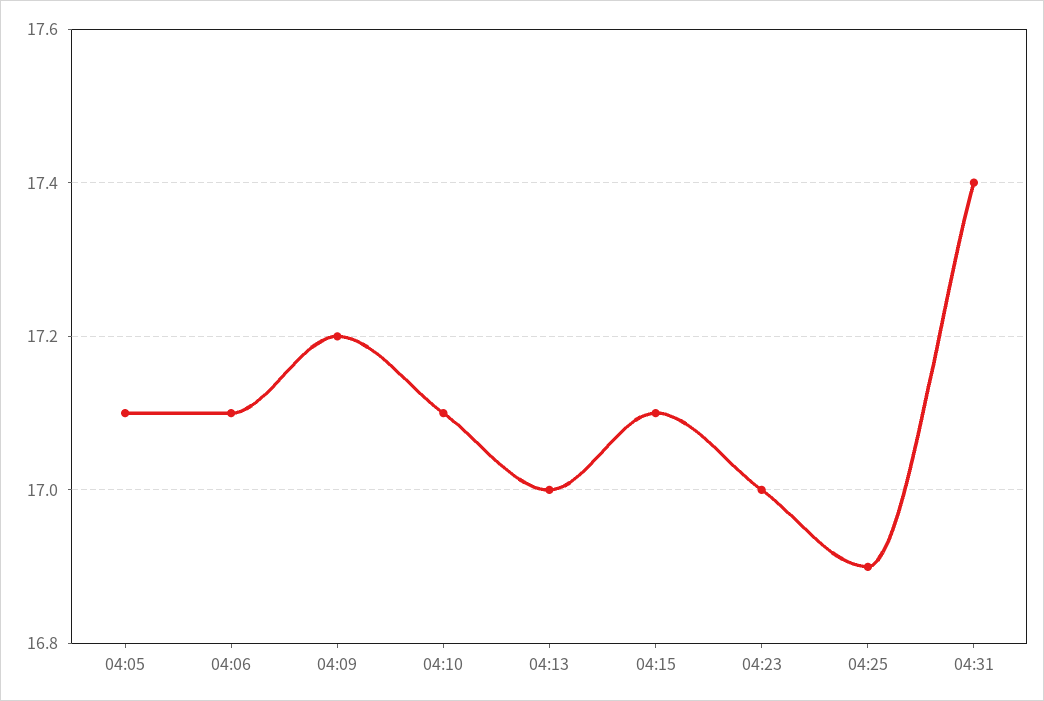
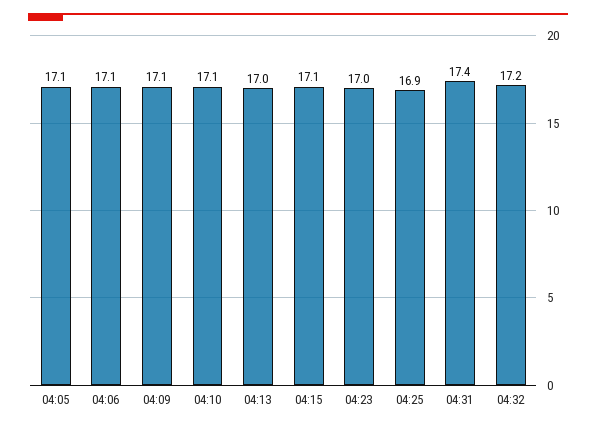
04:09: 17.2 -> 17.1
04:32: none -> 17.2

